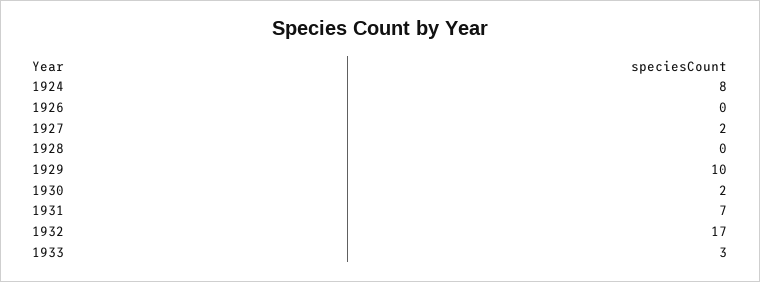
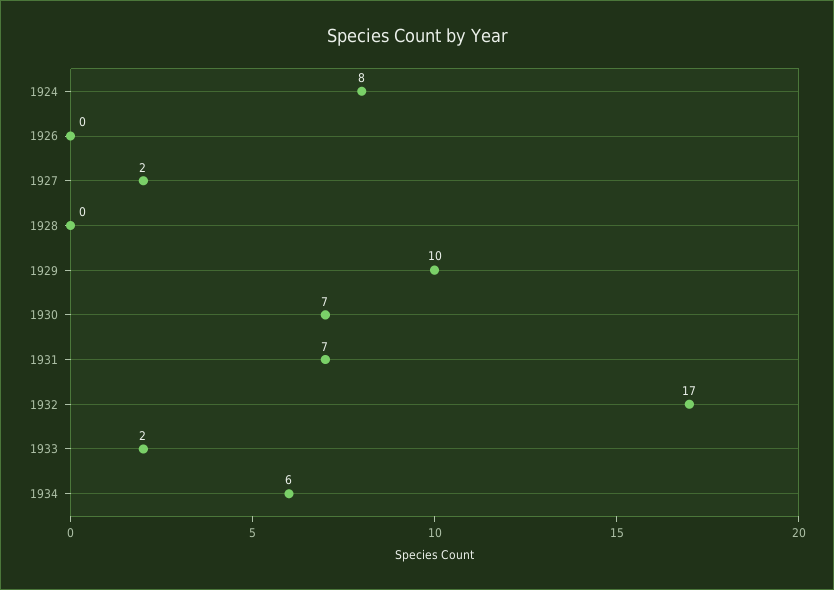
1930: 2 -> 7
1933: 3 -> 2
1934: none -> 6

